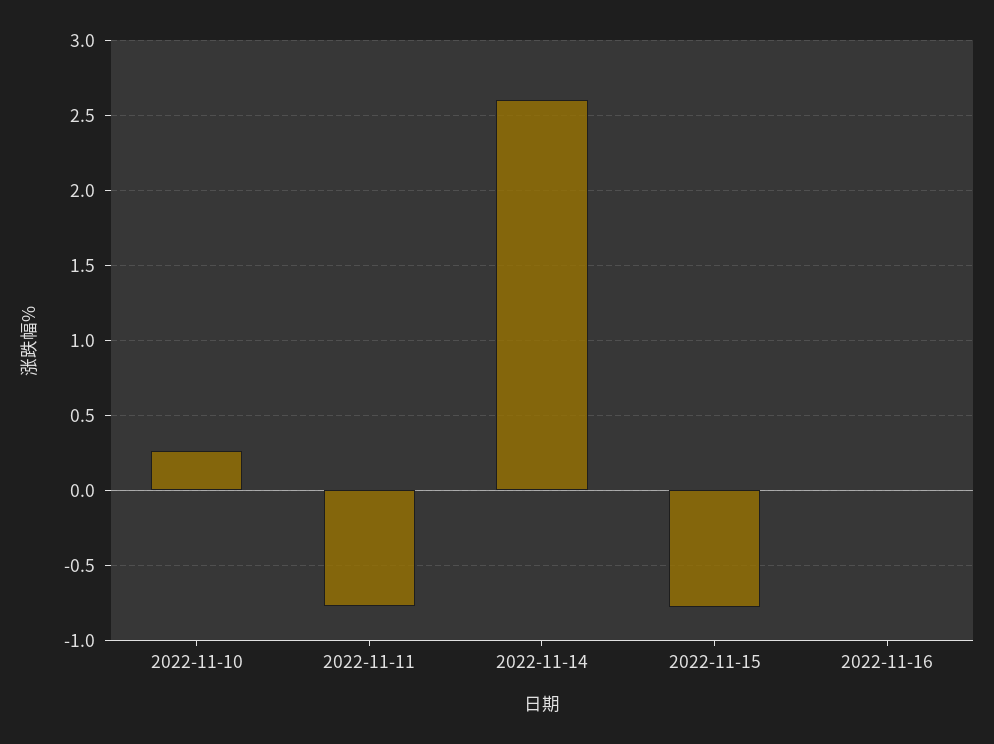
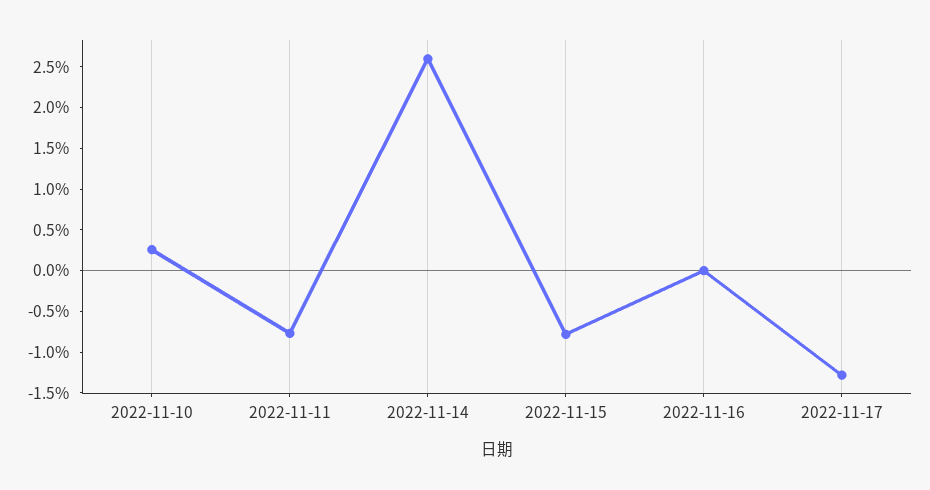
2022-11-17: none -> -1.3

